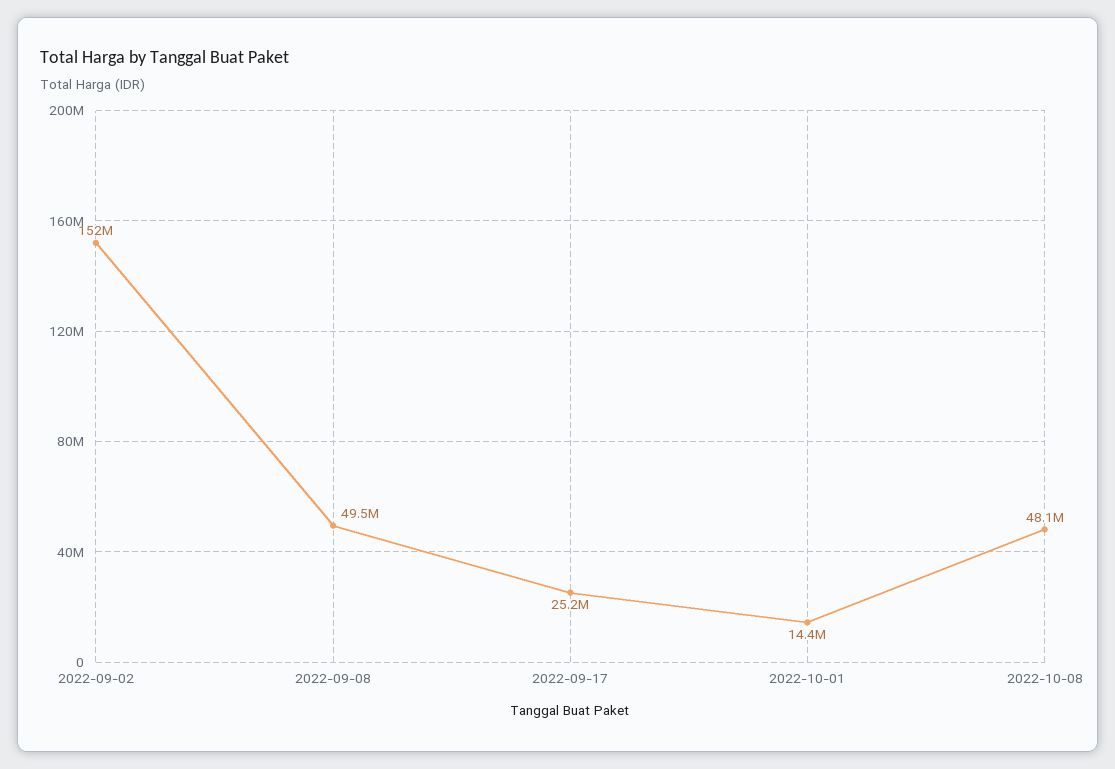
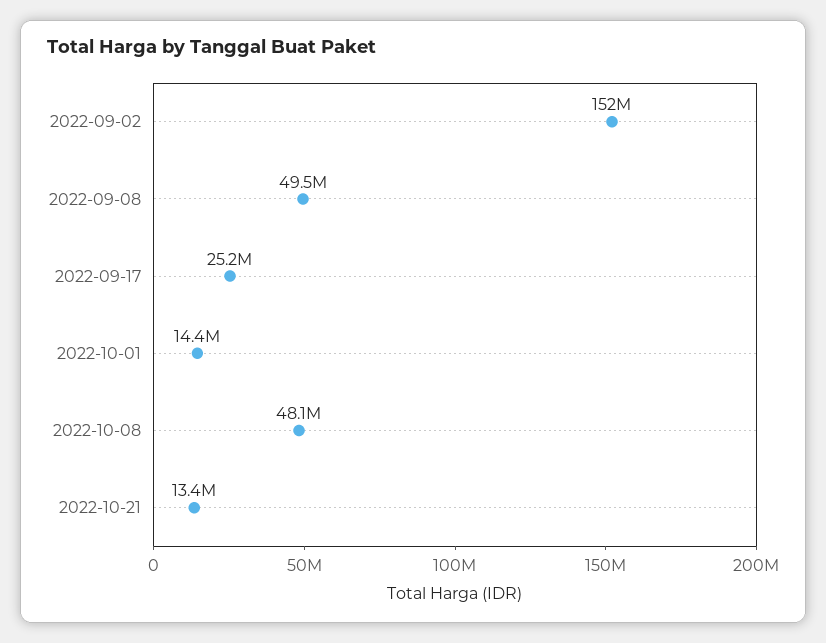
2022-10-21: none -> 13400000

